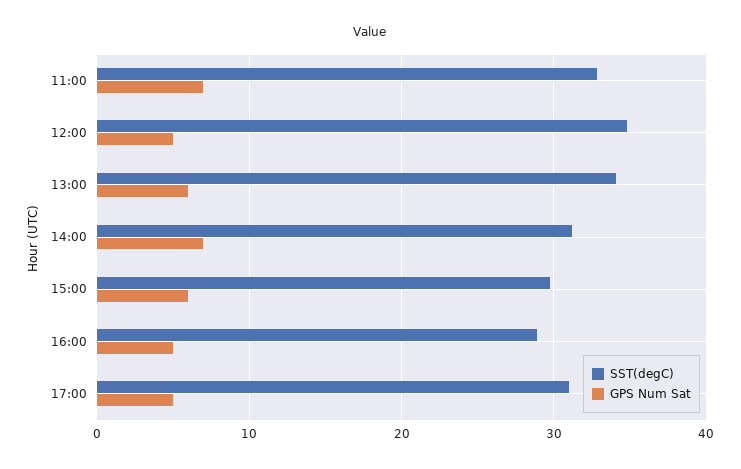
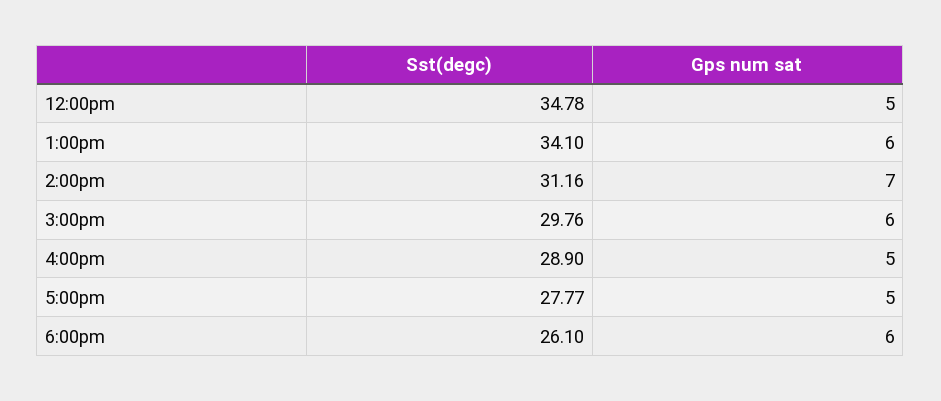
SST(degC), 11:00: 33 -> none
GPS Num Sat, 11:00: 7 -> none
SST(degC), 17:00: 31 -> 27.77
SST(degC), 6:00pm: none -> 26.1
GPS Num Sat, 6:00pm: none -> 6

